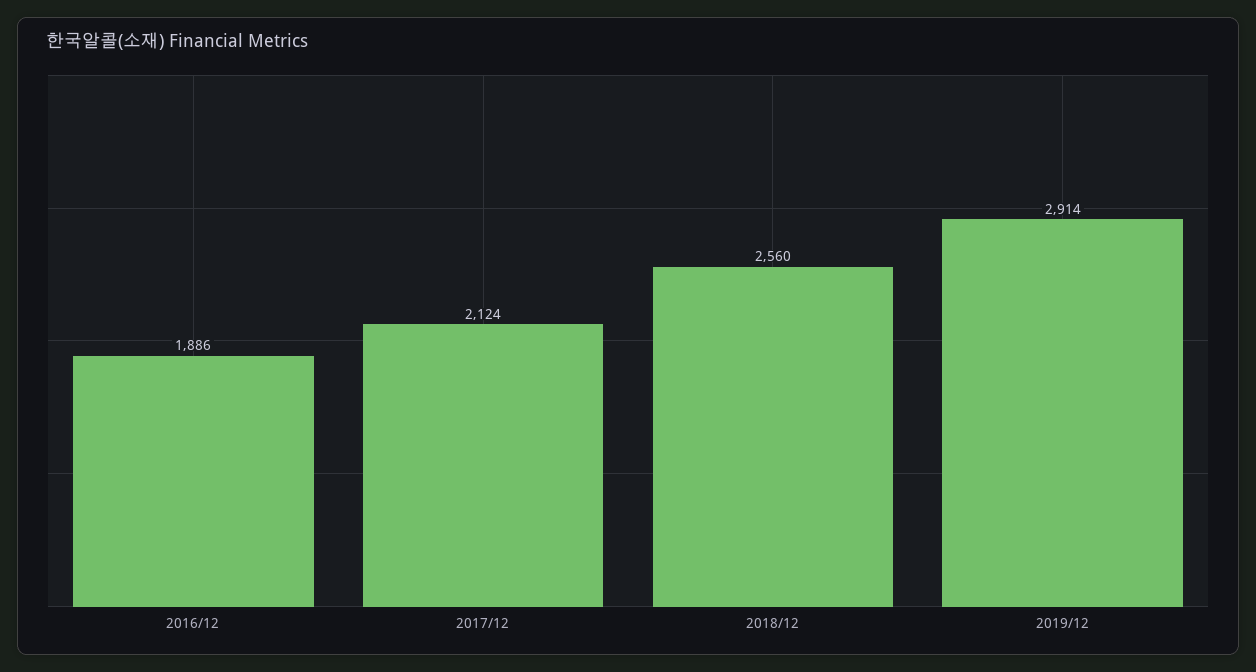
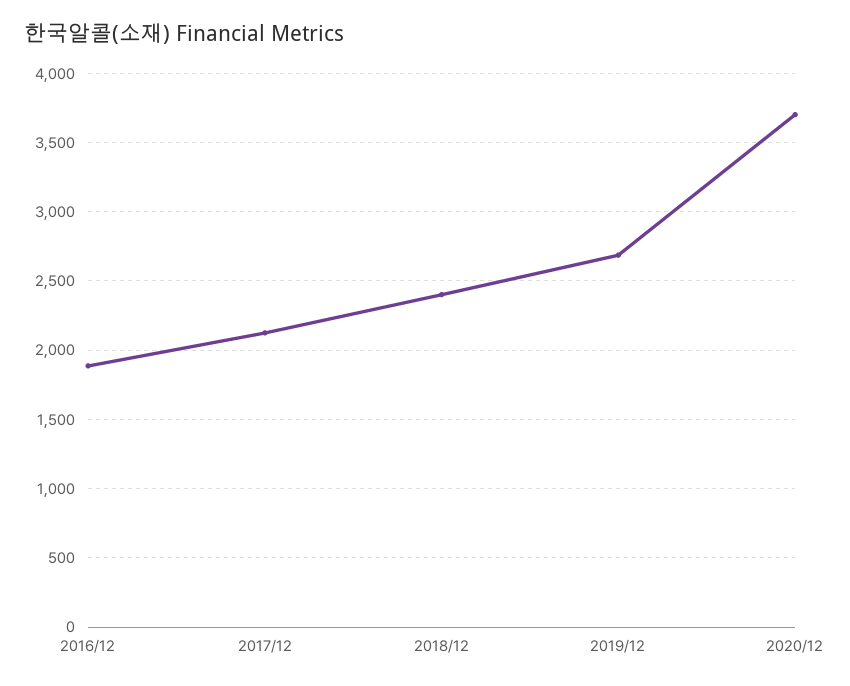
2018/12: 2560 -> 2400
2019/12: 2914 -> 2700
2020/12: none -> 3700

